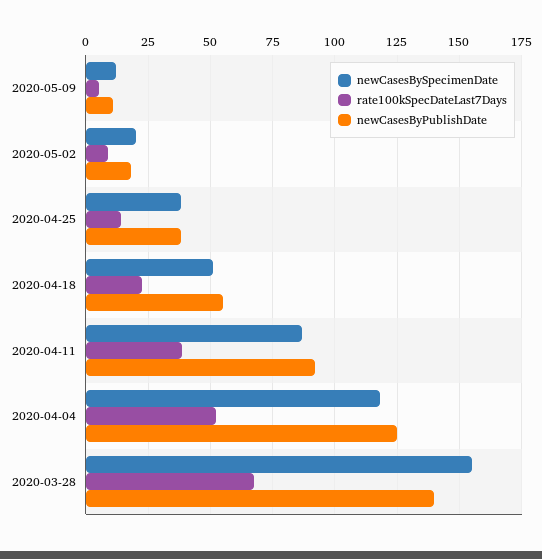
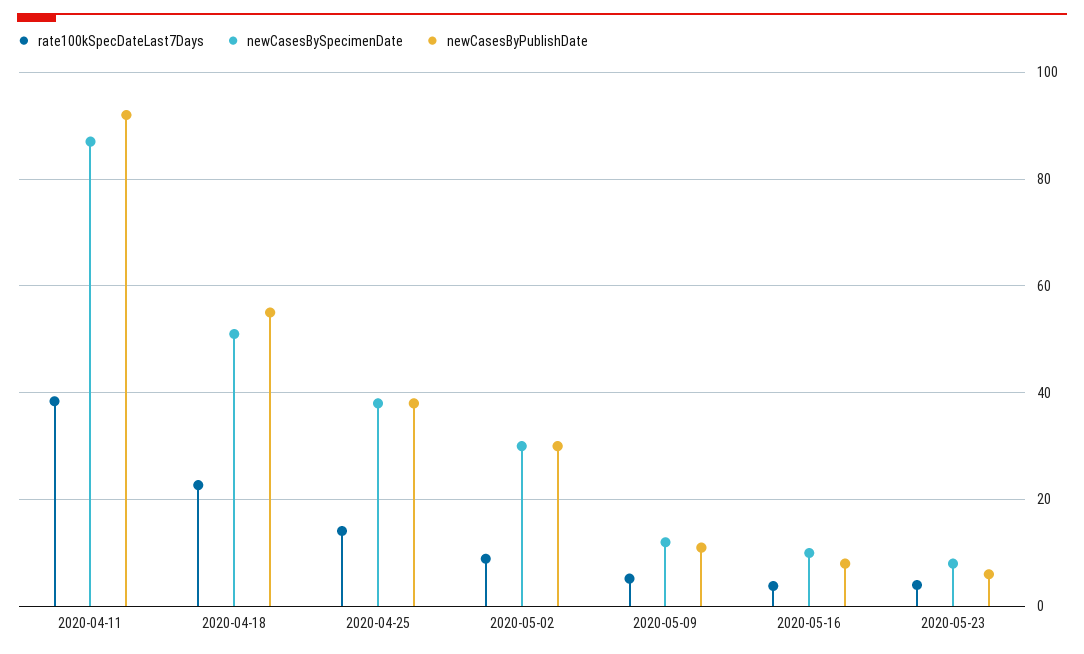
newCasesBySpecimenDate, 2020-05-02: 20 -> 30
newCasesByPublishDate, 2020-05-02: 17.5 -> 30
newCasesBySpecimenDate, 2020-04-04: 117.5 -> none
rate100kSpecDateLast7Days, 2020-04-04: 52.5 -> none
newCasesByPublishDate, 2020-04-04: 125 -> none
newCasesBySpecimenDate, 2020-03-28: 155 -> none
rate100kSpecDateLast7Days, 2020-03-28: 67.5 -> none
newCasesByPublishDate, 2020-03-28: 140 -> none
rate100kSpecDateLast7Days, 2020-05-16: none -> 4
newCasesBySpecimenDate, 2020-05-16: none -> 10
newCasesByPublishDate, 2020-05-16: none -> 8
rate100kSpecDateLast7Days, 2020-05-23: none -> 4
newCasesBySpecimenDate, 2020-05-23: none -> 8
newCasesByPublishDate, 2020-05-23: none -> 6

